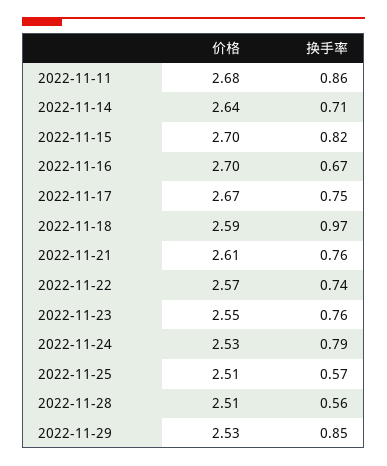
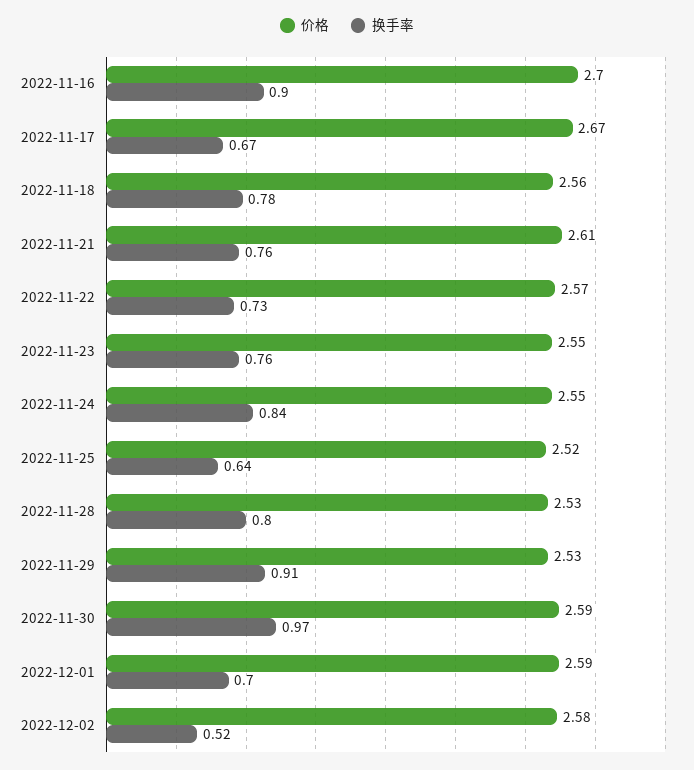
价格, 2022-11-11: 2.68 -> none
换手率, 2022-11-11: 0.86 -> none
价格, 2022-11-14: 2.64 -> none
换手率, 2022-11-14: 0.71 -> none
价格, 2022-11-15: 2.7 -> none
换手率, 2022-11-15: 0.82 -> none
换手率, 2022-11-16: 0.67 -> 0.9
换手率, 2022-11-17: 0.75 -> 0.67
价格, 2022-11-18: 2.59 -> 2.56
换手率, 2022-11-18: 0.97 -> 0.78
换手率, 2022-11-22: 0.74 -> 0.73
价格, 2022-11-24: 2.53 -> 2.55
换手率, 2022-11-24: 0.79 -> 0.84
价格, 2022-11-25: 2.51 -> 2.52
换手率, 2022-11-25: 0.57 -> 0.64
价格, 2022-11-28: 2.51 -> 2.53
换手率, 2022-11-28: 0.56 -> 0.8
换手率, 2022-11-29: 0.85 -> 0.91
价格, 2022-11-30: none -> 2.59
换手率, 2022-11-30: none -> 0.97
价格, 2022-12-01: none -> 2.59
换手率, 2022-12-01: none -> 0.7
价格, 2022-12-02: none -> 2.58
换手率, 2022-12-02: none -> 0.52

